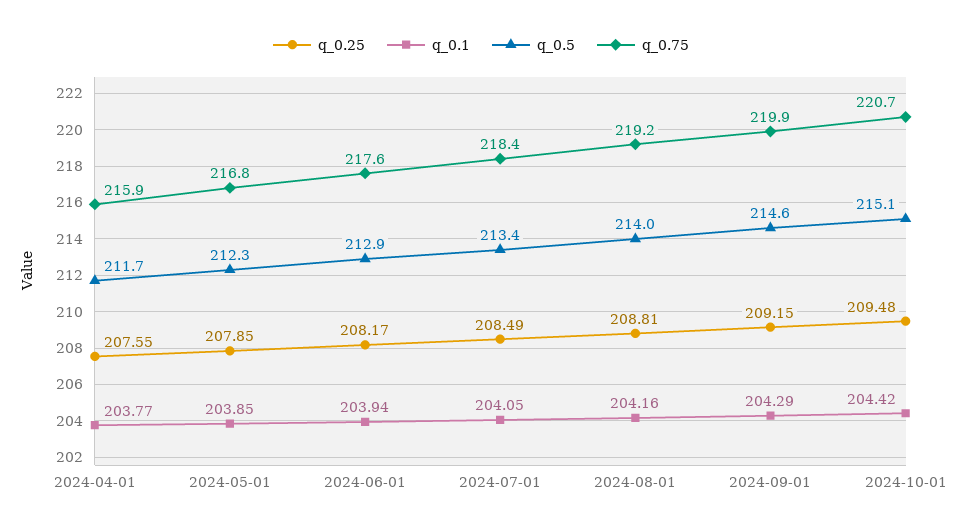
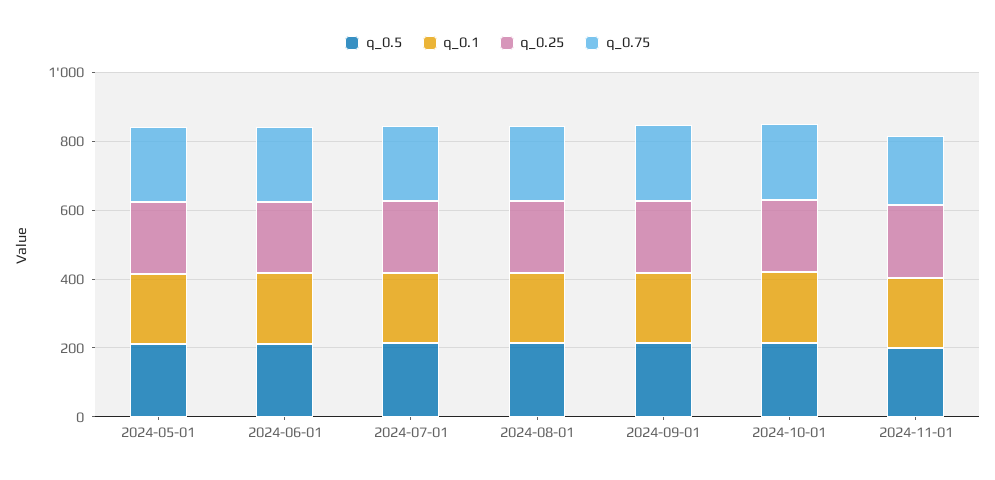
q_0.25, 2024-04-01: 207.55 -> none
q_0.1, 2024-04-01: 203.77 -> none
q_0.5, 2024-04-01: 211.7 -> none
q_0.75, 2024-04-01: 215.9 -> none
q_0.5, 2024-11-01: none -> 200
q_0.1, 2024-11-01: none -> 200
q_0.25, 2024-11-01: none -> 200
q_0.75, 2024-11-01: none -> 200

